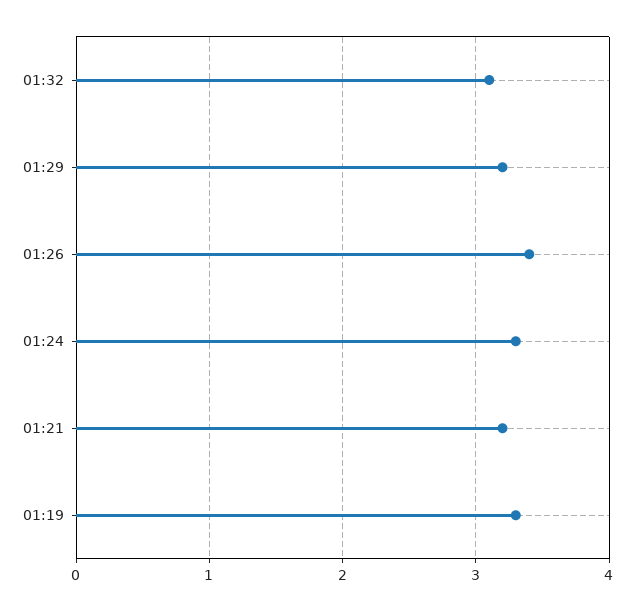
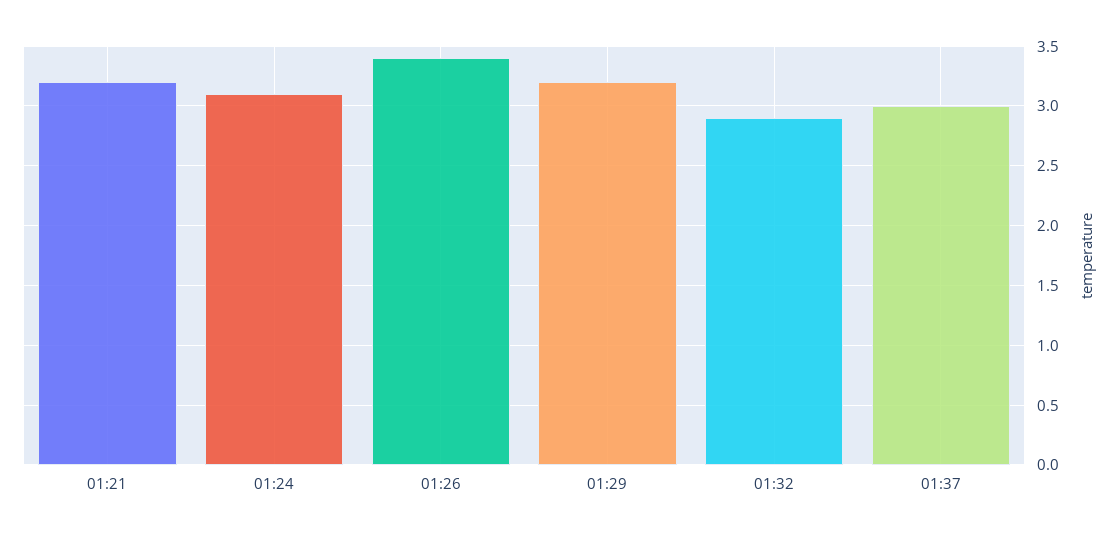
01:32: 3.1 -> 2.9
01:24: 3.3 -> 3.1
01:19: 3.3 -> none
01:37: none -> 3

